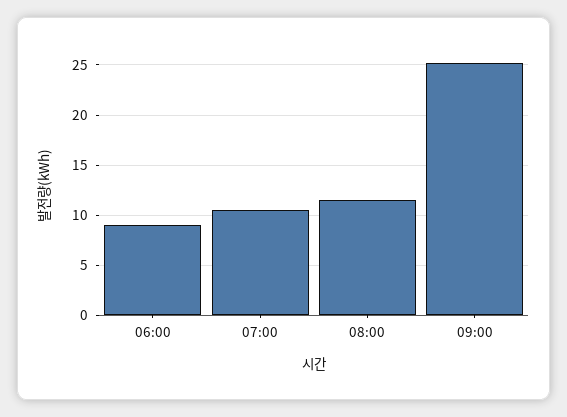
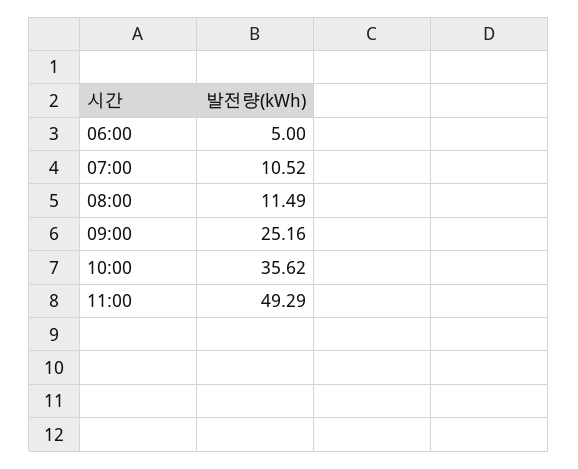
06:00: 9 -> 5
10:00: none -> 35.62
11:00: none -> 49.29

